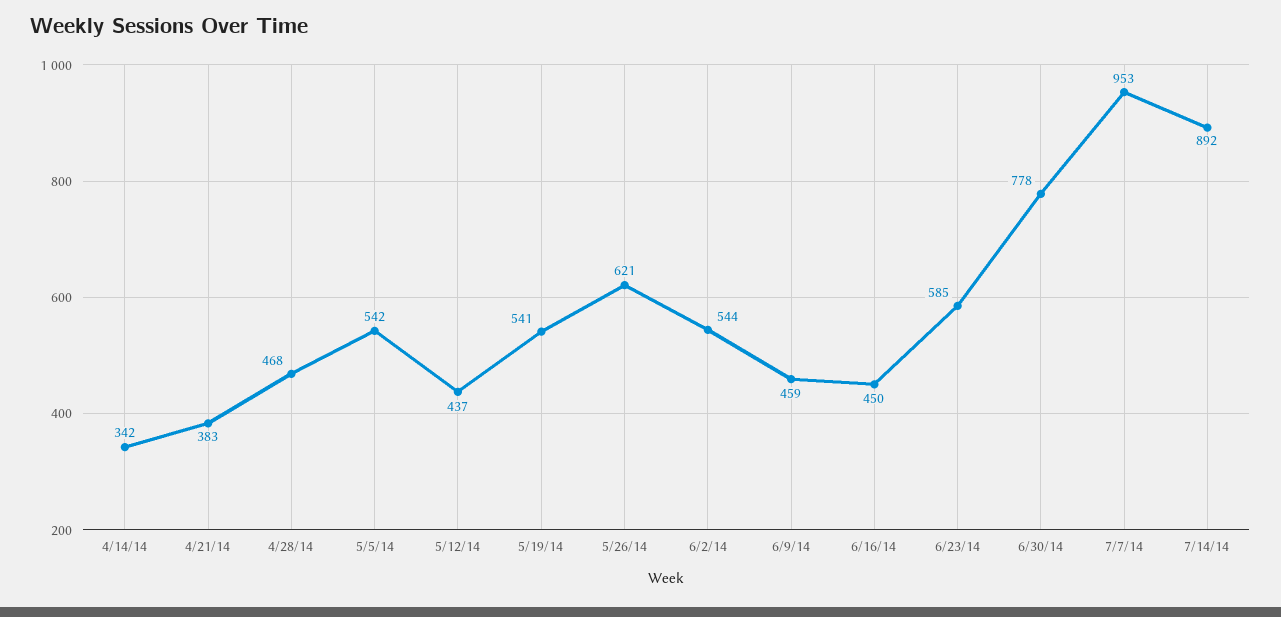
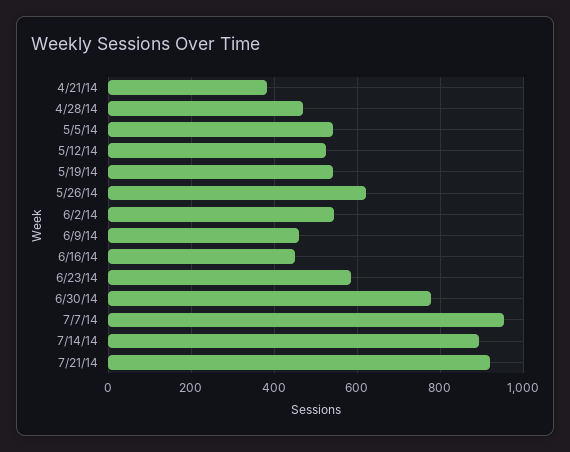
4/14/14: 342 -> none
5/12/14: 437 -> 520
7/21/14: none -> 920

